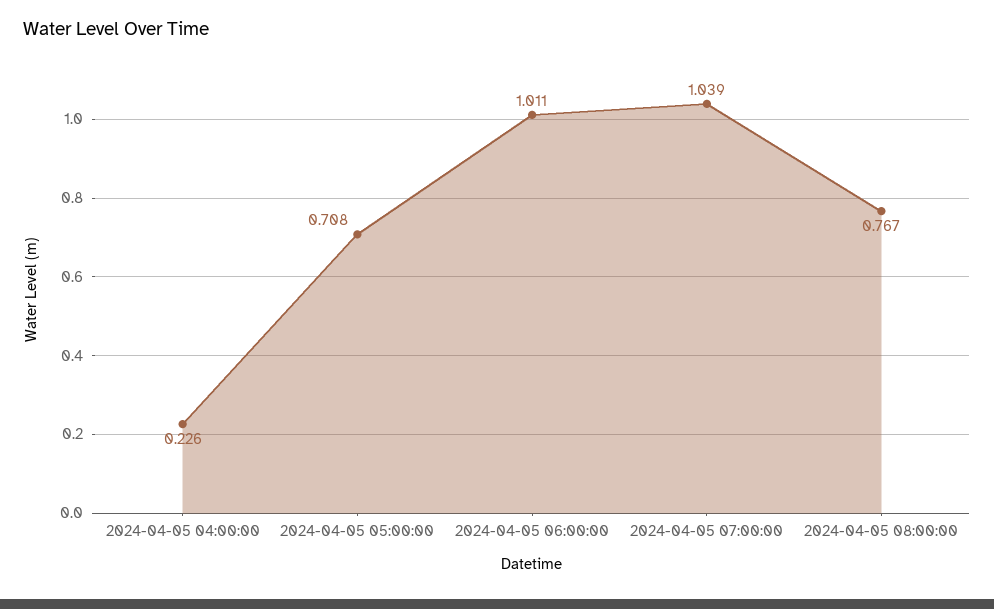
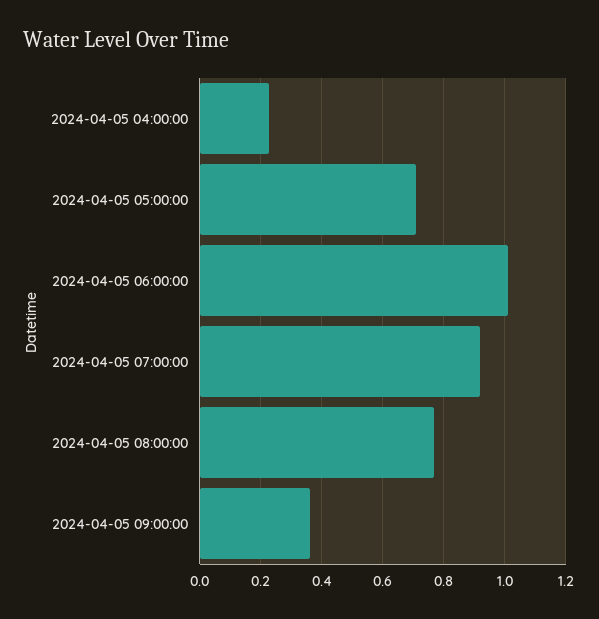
2024-04-05 07:00:00: 1.039 -> 0.92
2024-04-05 09:00:00: none -> 0.36

